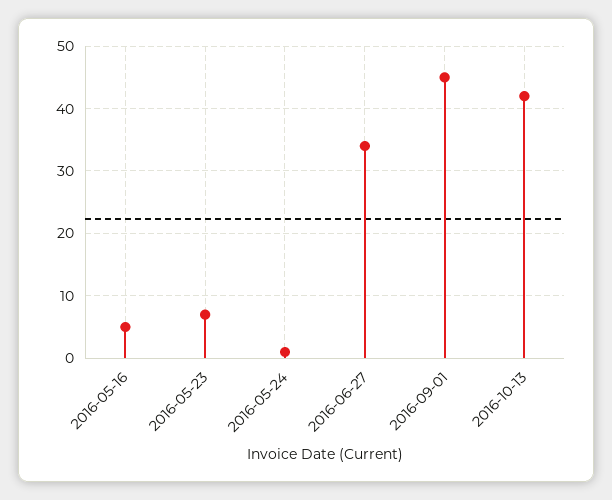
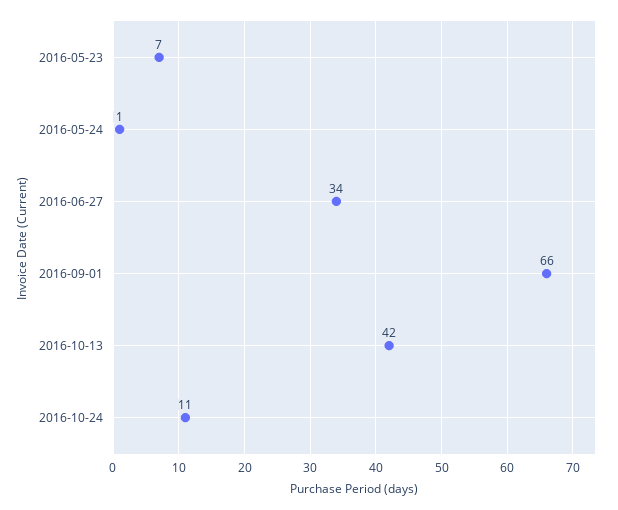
2016-05-16: 5 -> none
2016-09-01: 45 -> 66
2016-10-24: none -> 11

